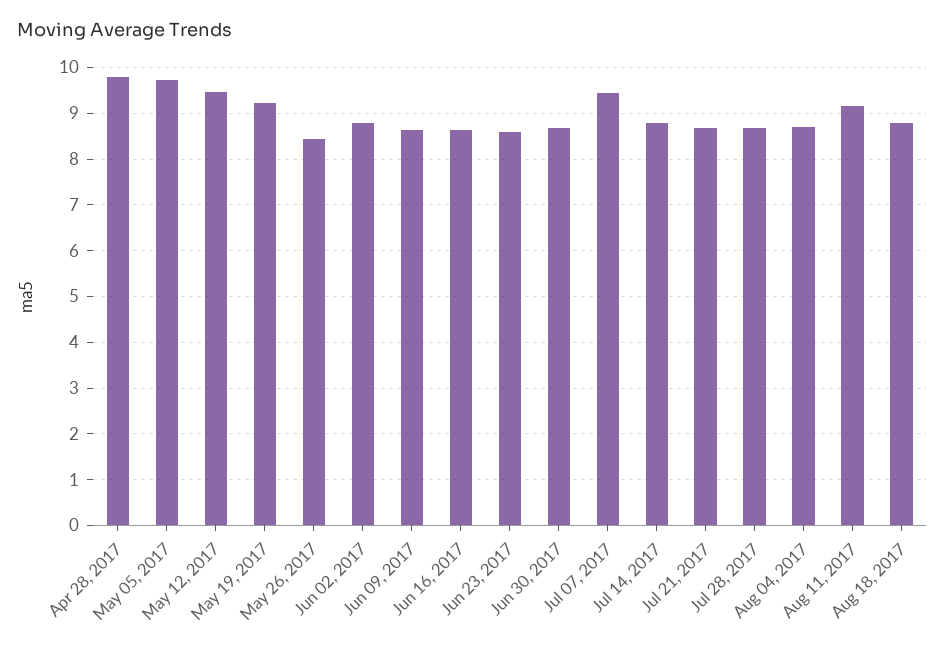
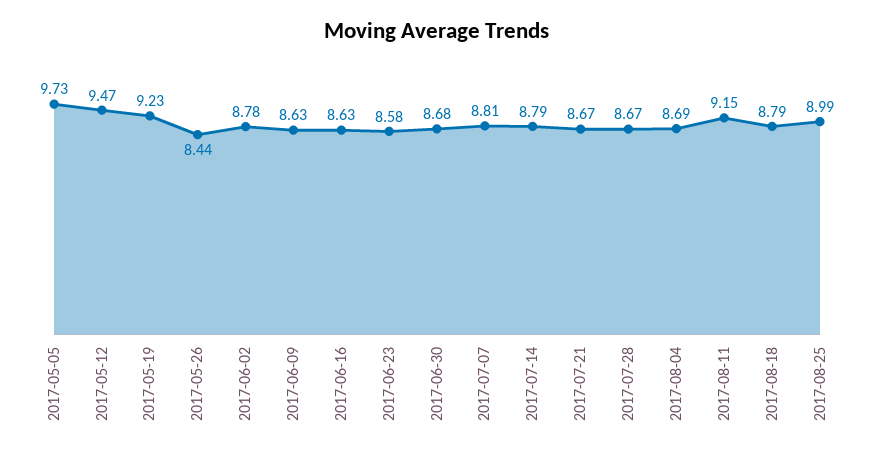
Apr 28, 2017: 9.8 -> none
Jul 07, 2017: 9.4 -> 8.81
2017-08-25: none -> 8.99

